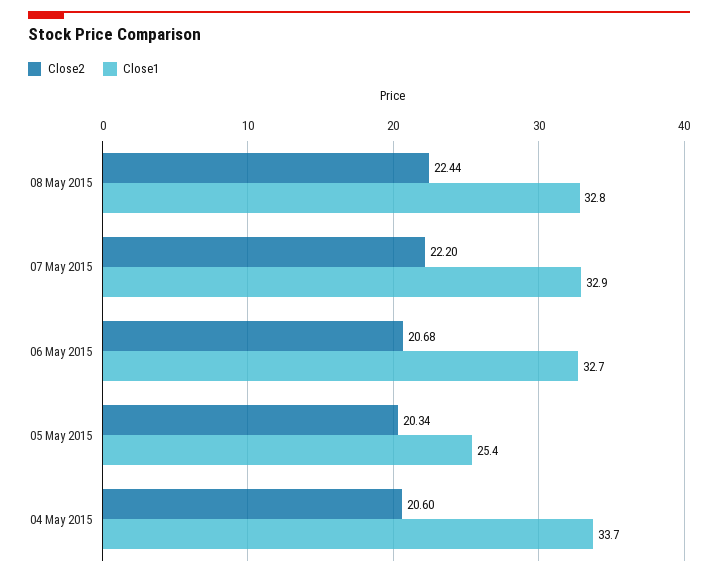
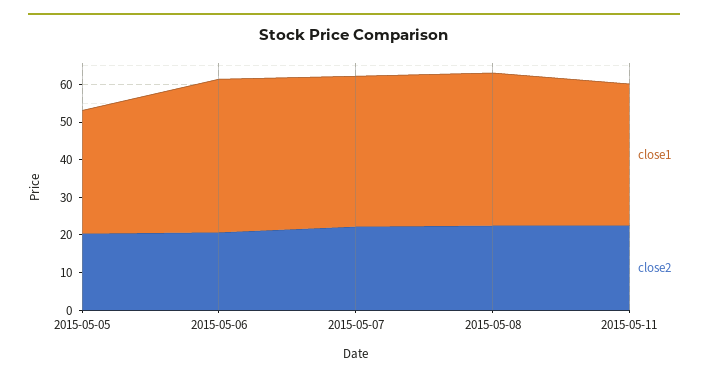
Close1, 08 May 2015: 32.8 -> 40
Close1, 07 May 2015: 32.9 -> 40
Close1, 06 May 2015: 32.7 -> 40
Close1, 05 May 2015: 25.4 -> 32.5
Close2, 04 May 2015: 20.6 -> none
Close1, 04 May 2015: 33.7 -> none
Close1, 2015-05-11: none -> 37.5
Close2, 2015-05-11: none -> 22.5

